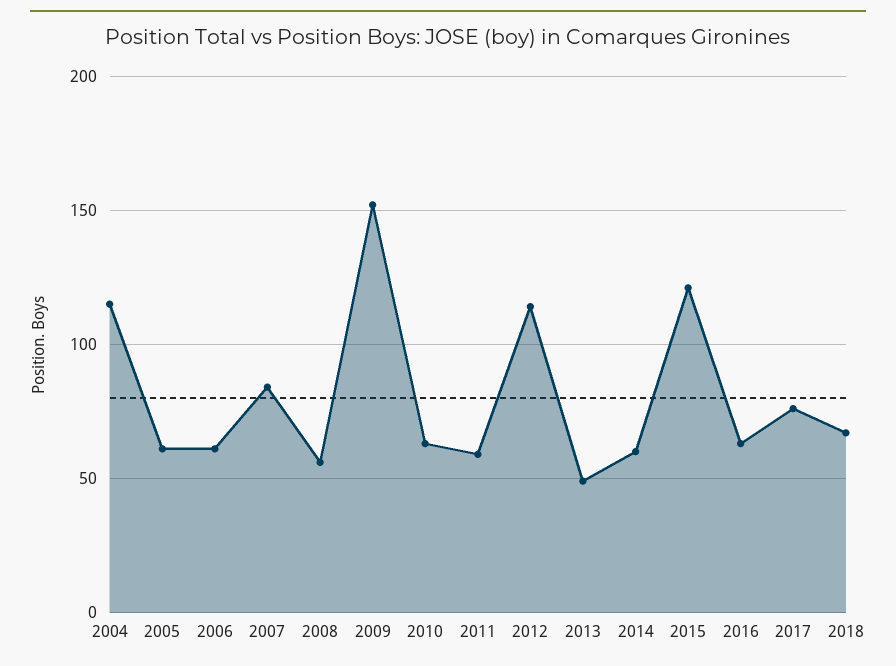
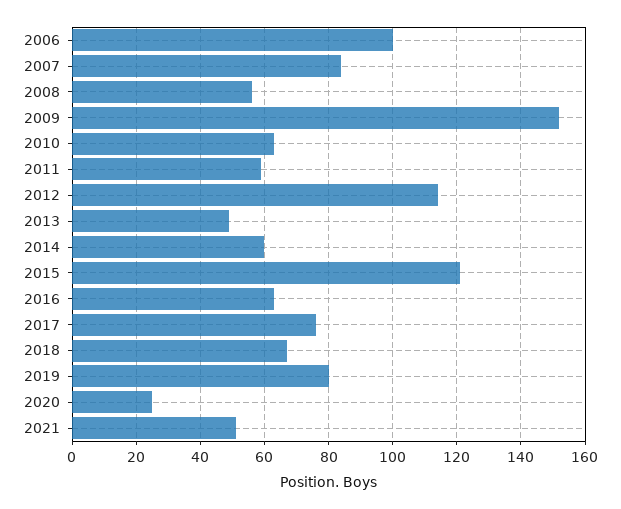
2004: 115 -> none
2005: 60 -> none
2006: 60 -> 100
2019: none -> 80
2020: none -> 25
2021: none -> 50

